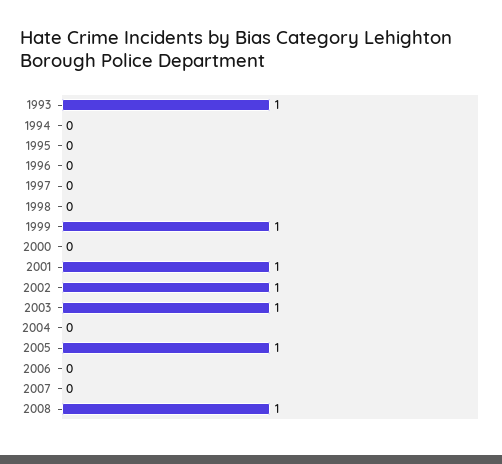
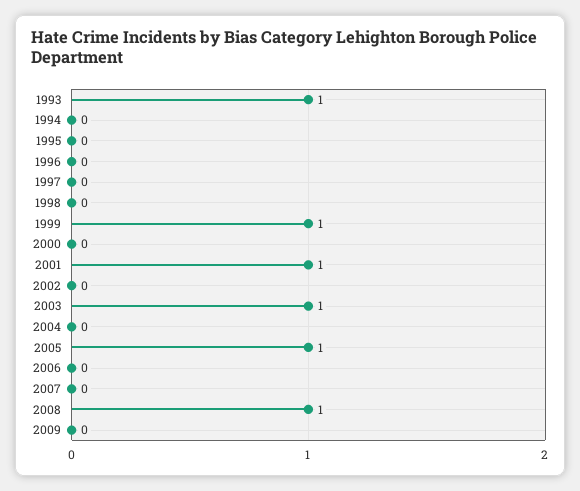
2002: 1 -> 0
2009: none -> 0

